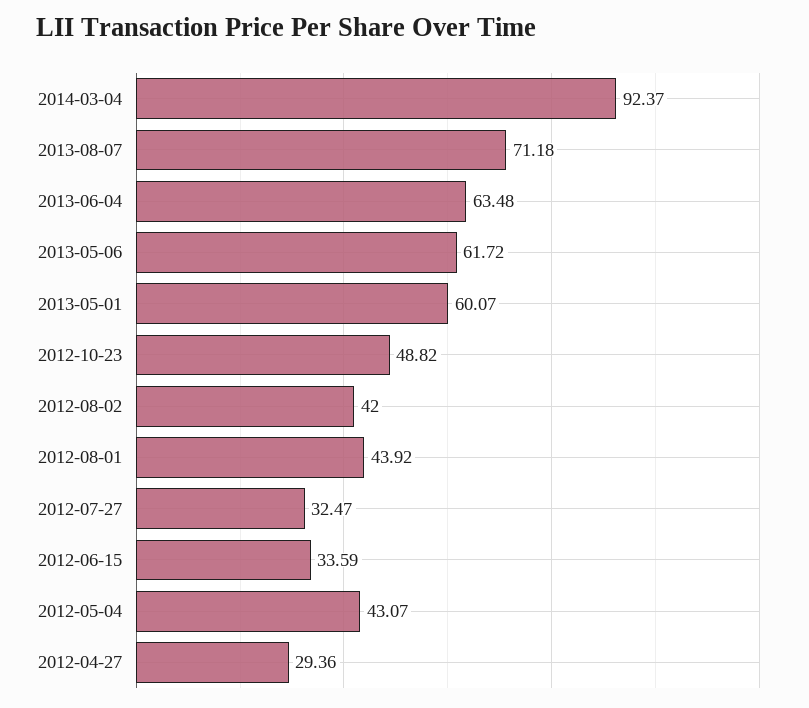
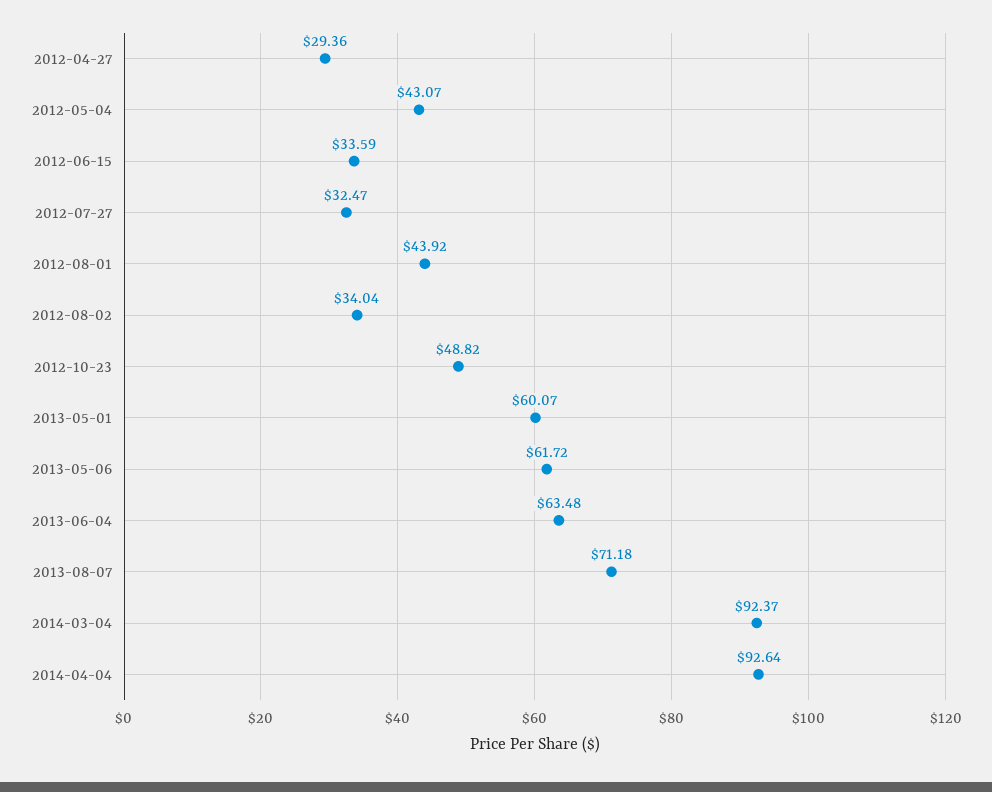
2012-08-02: 42 -> 34.04
2014-04-04: none -> 92.64

